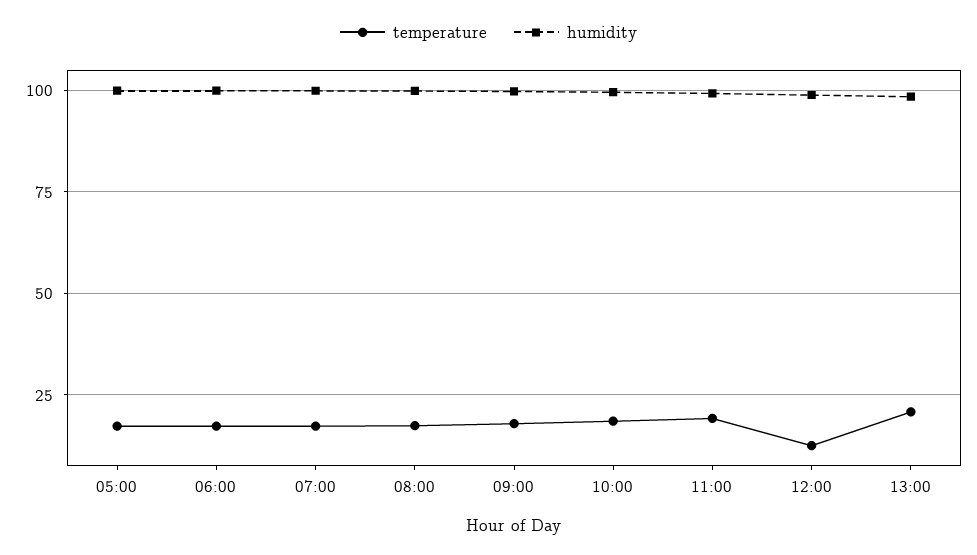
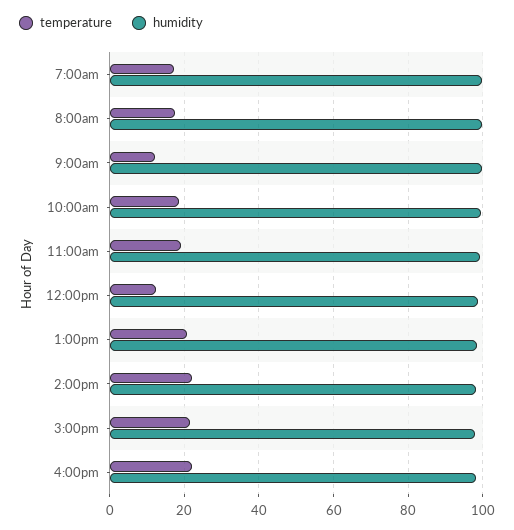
temperature, 05:00: 17.5 -> none
humidity, 05:00: 100 -> none
temperature, 06:00: 17.5 -> none
humidity, 06:00: 100 -> none
temperature, 09:00: 17.5 -> 12
temperature, 2:00pm: none -> 22
humidity, 2:00pm: none -> 98
temperature, 3:00pm: none -> 22
humidity, 3:00pm: none -> 98
temperature, 4:00pm: none -> 22
humidity, 4:00pm: none -> 98

